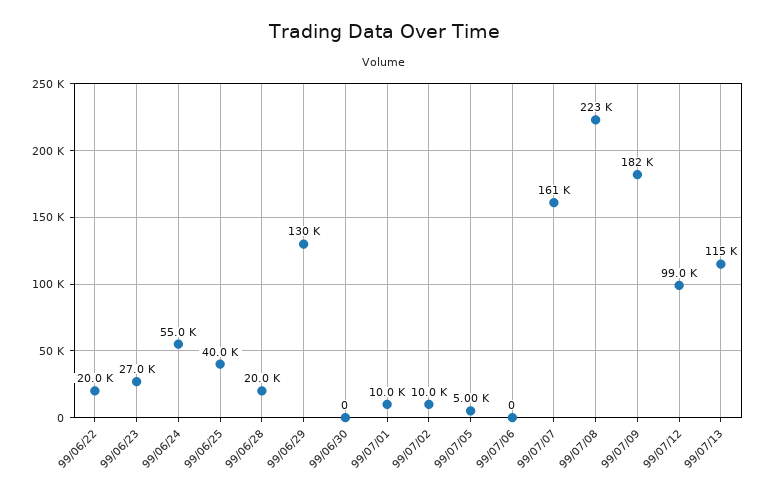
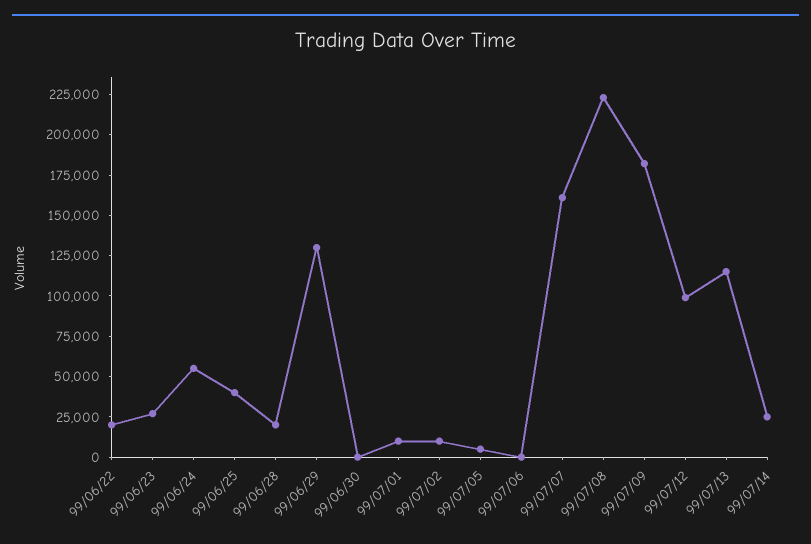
99/07/14: none -> 25000

